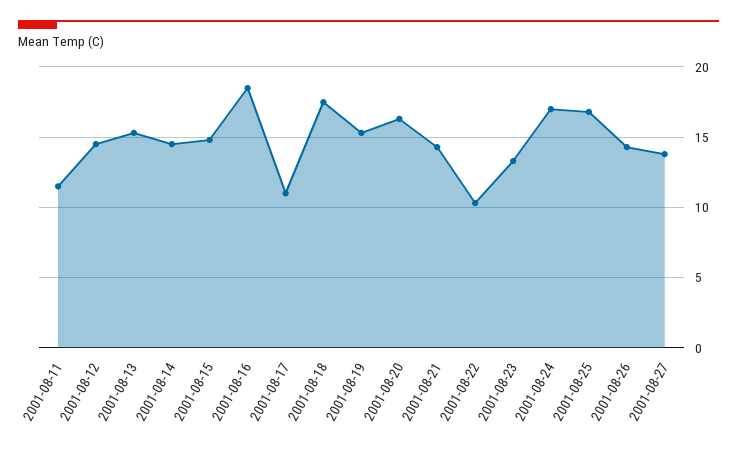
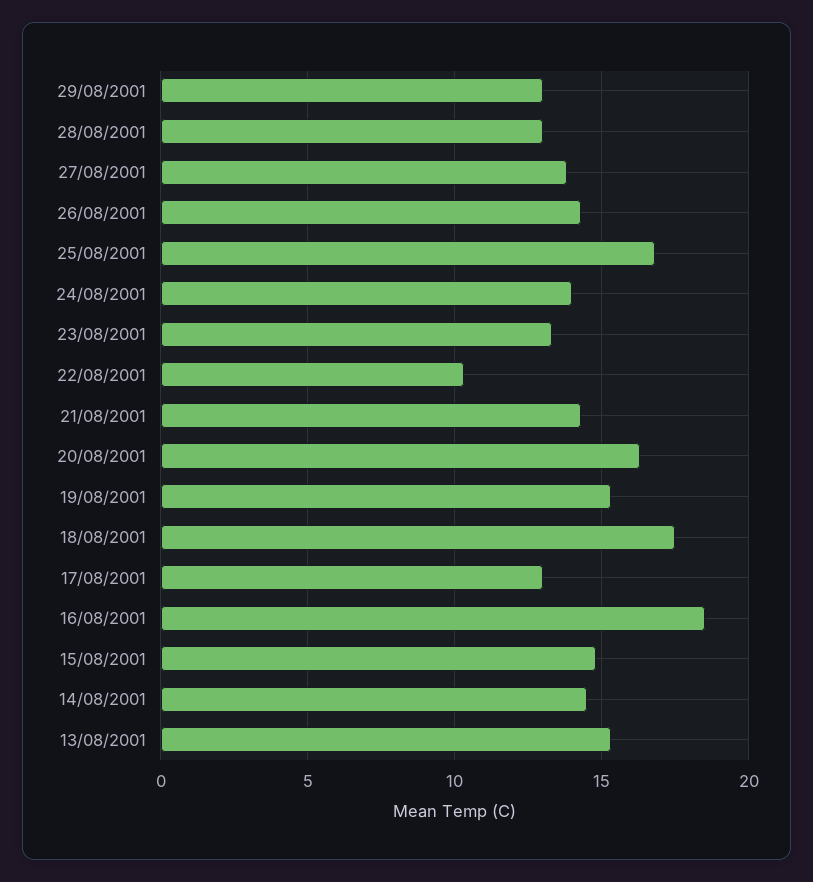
2001-08-11: 11.5 -> none
2001-08-12: 14.5 -> none
2001-08-17: 11 -> 13
2001-08-24: 17 -> 14
29/08/2001: none -> 13
28/08/2001: none -> 13

